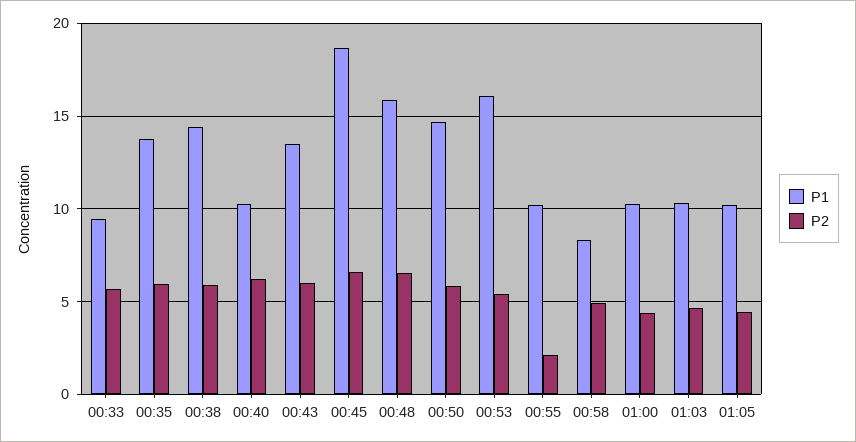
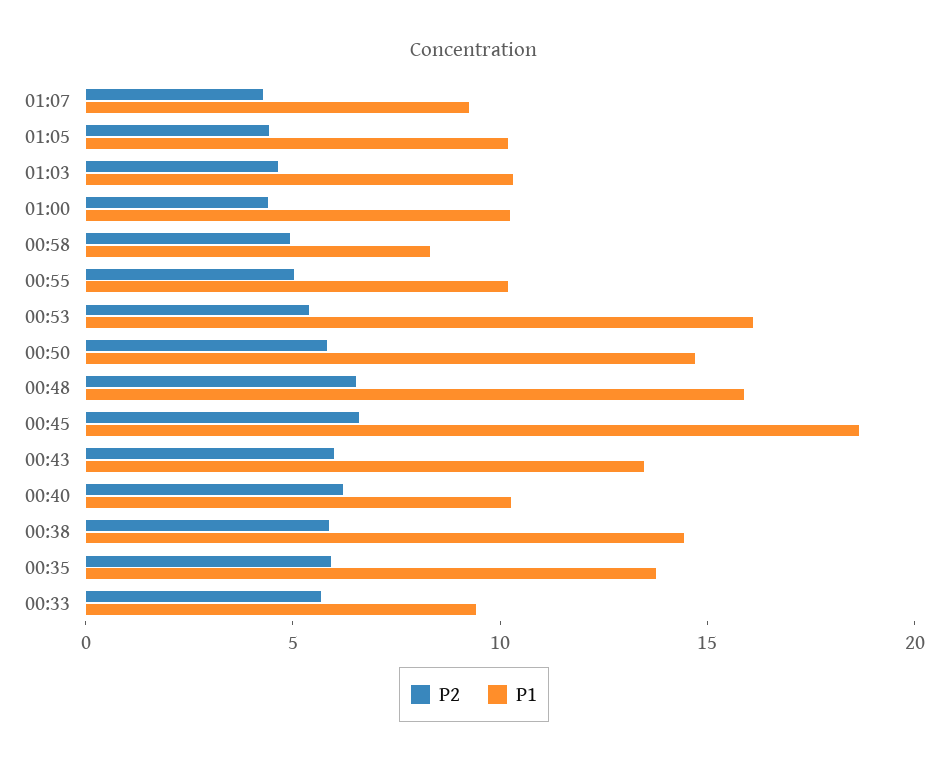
P2, 00:55: 2 -> 5
P2, 01:07: none -> 4
P1, 01:07: none -> 9

